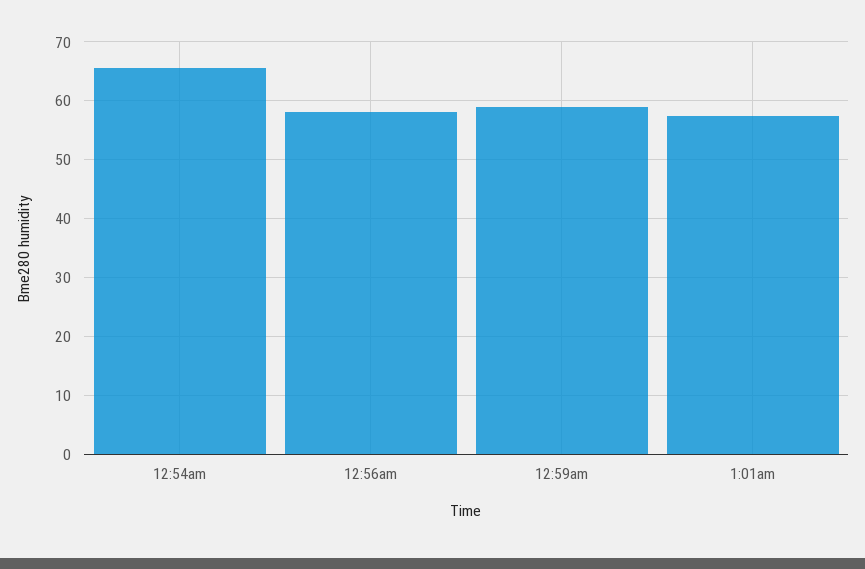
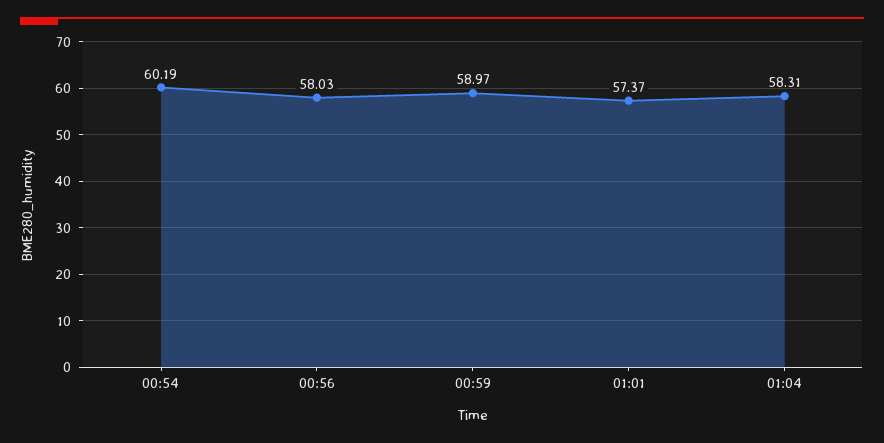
12:54am: 66 -> 60.19
01:04: none -> 58.31

